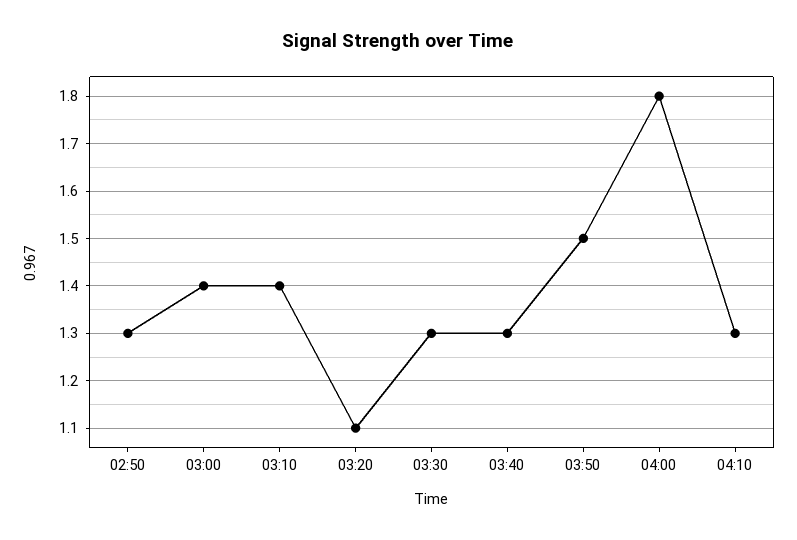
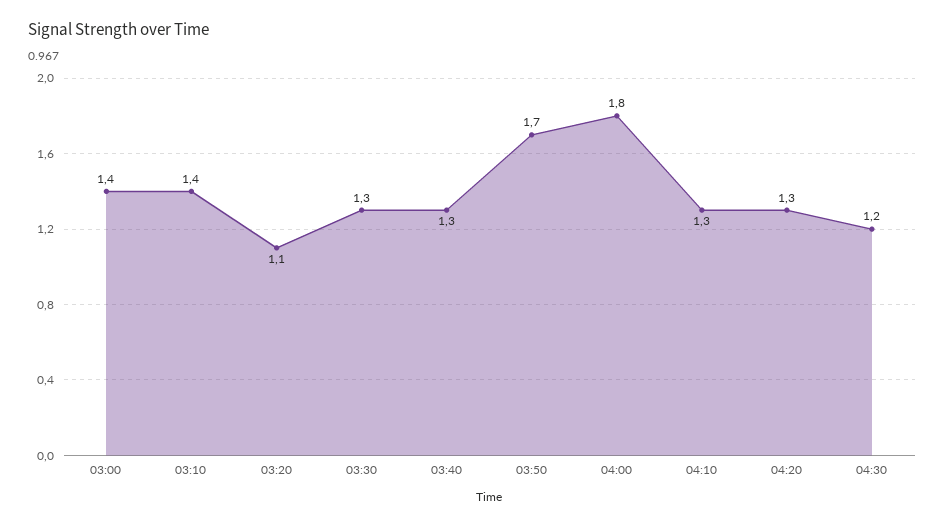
02:50: 1.3 -> none
03:50: 1.5 -> 1.7
04:20: none -> 1.3
04:30: none -> 1.2

